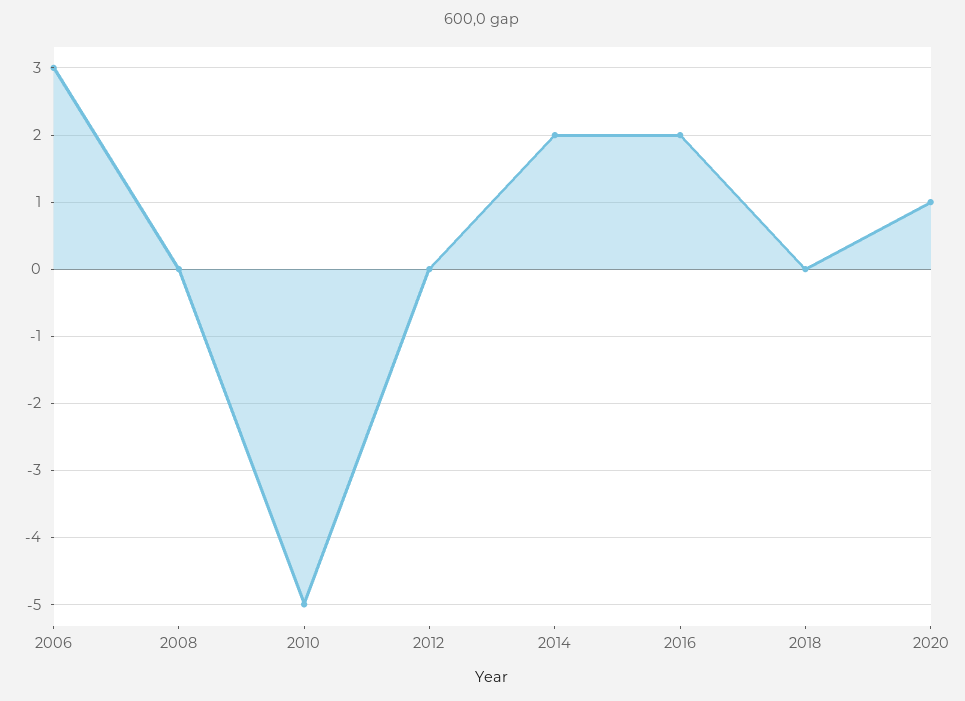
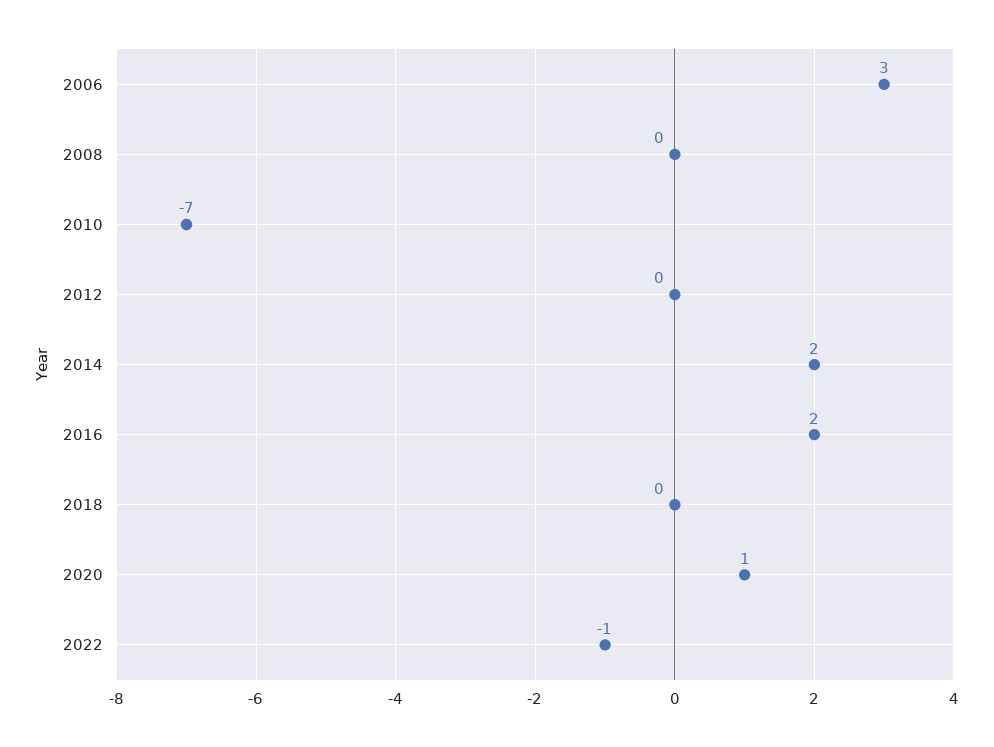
2010: -5 -> -7
2022: none -> -1

